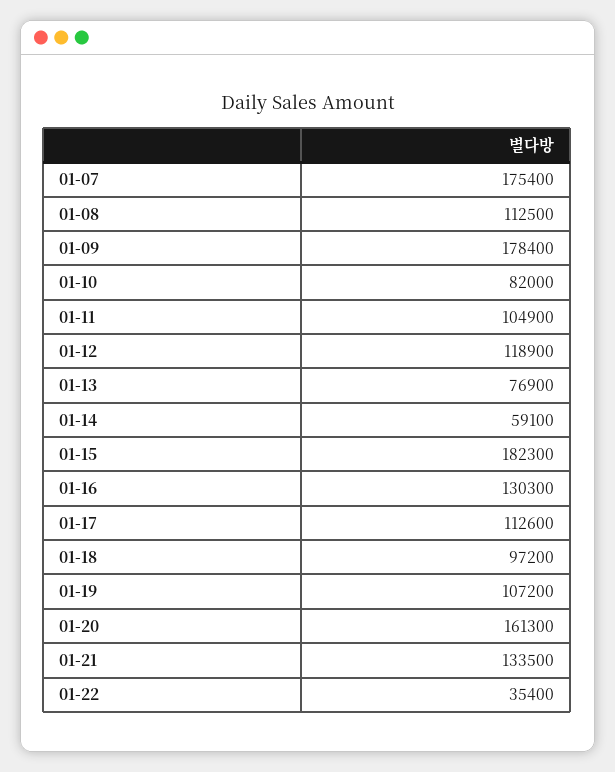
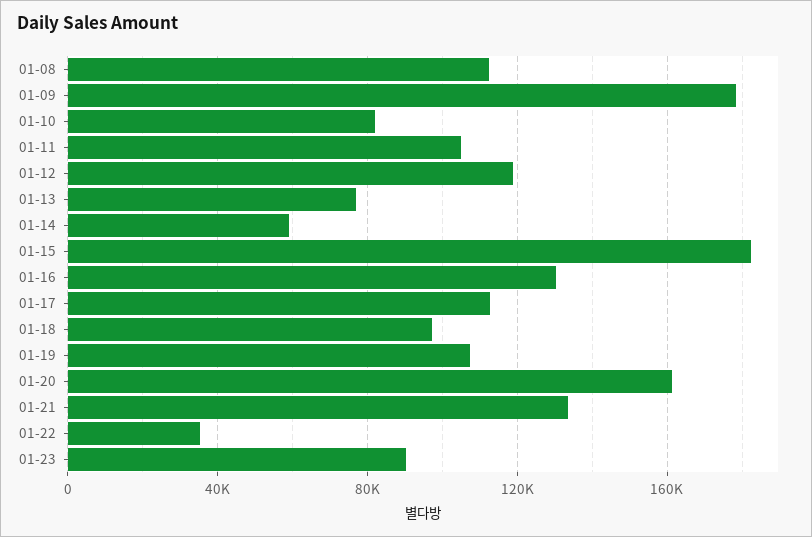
01-07: 175400 -> none
01-23: none -> 90000

